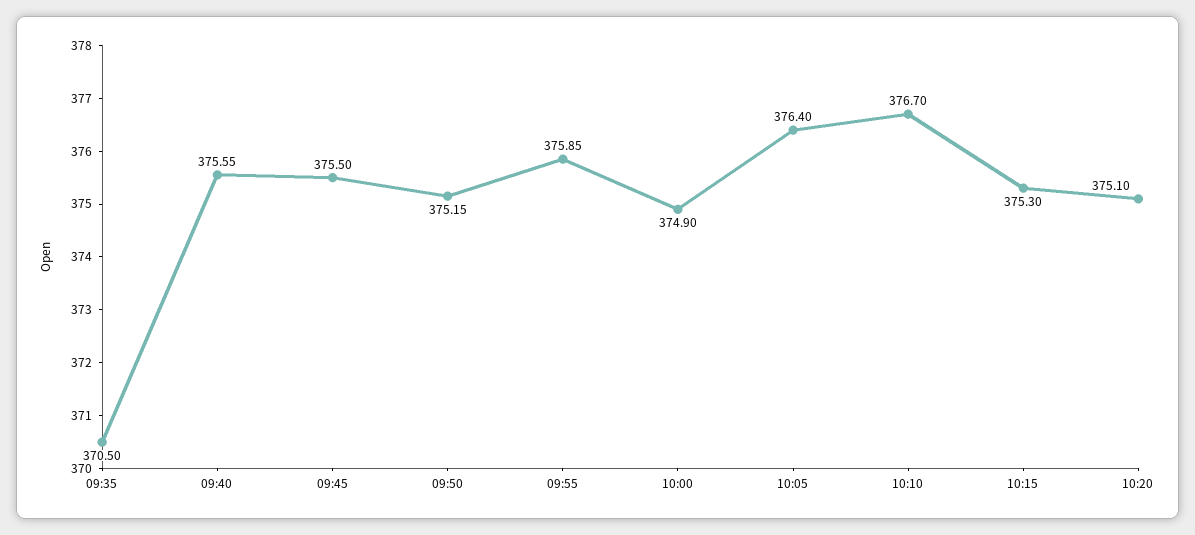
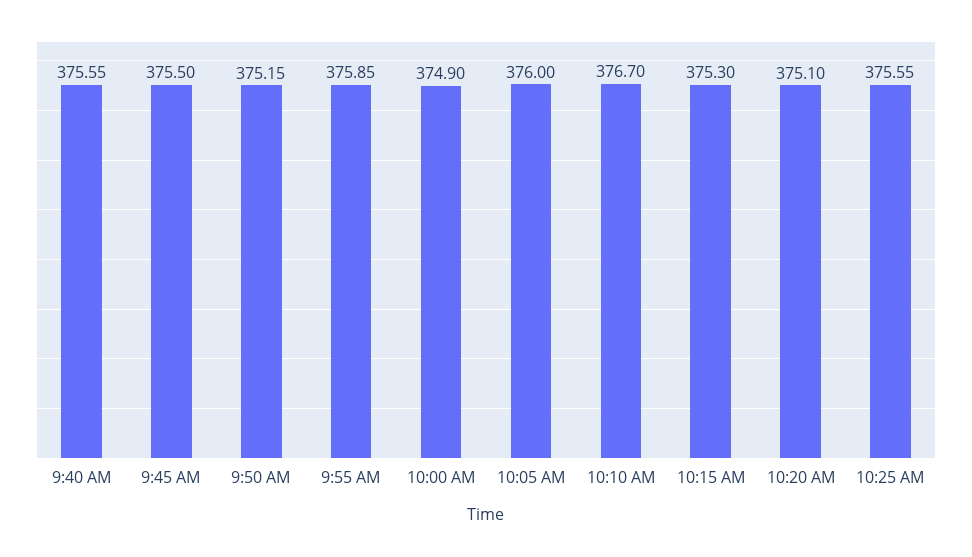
09:35: 370.5 -> none
10:05: 376.4 -> 376
10:25 AM: none -> 375.55

